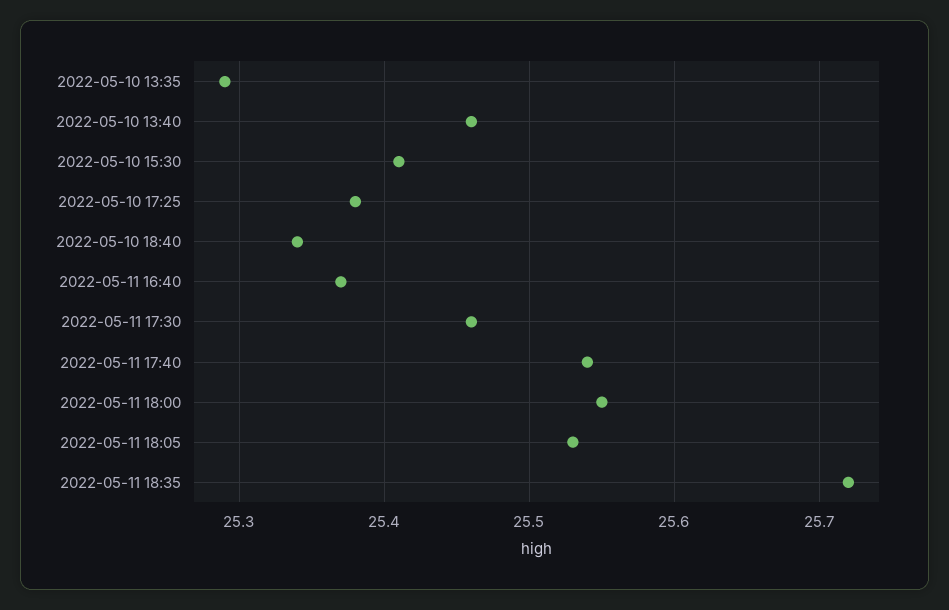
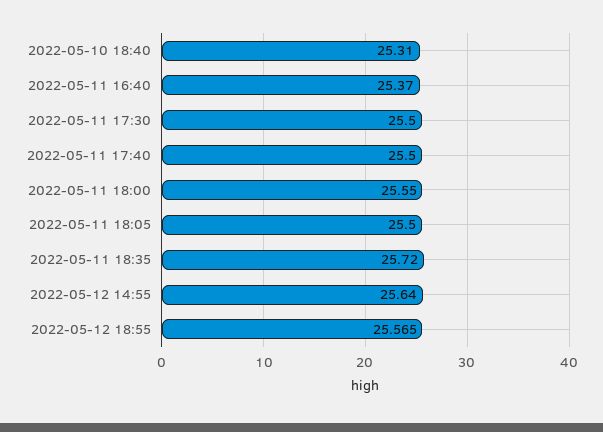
2022-05-10 13:35: 25.29 -> none
2022-05-10 13:40: 25.46 -> none
2022-05-10 15:30: 25.41 -> none
2022-05-10 17:25: 25.38 -> none
2022-05-10 18:40: 25.34 -> 25.31
2022-05-11 17:30: 25.46 -> 25.5
2022-05-11 17:40: 25.54 -> 25.5
2022-05-11 18:05: 25.53 -> 25.5
2022-05-12 14:55: none -> 25.64
2022-05-12 18:55: none -> 25.565

